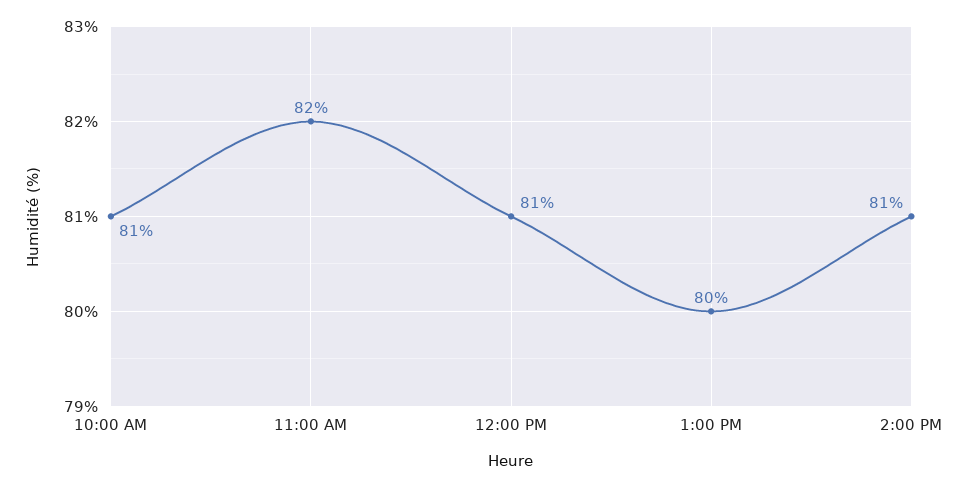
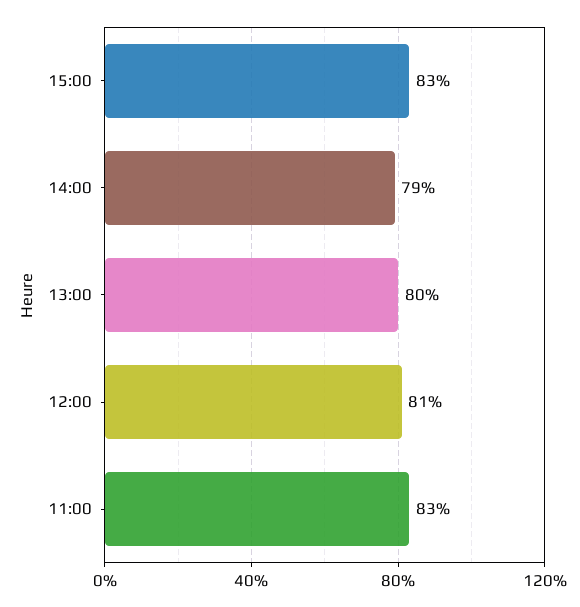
10:00 AM: 81 -> none
11:00 AM: 82 -> 83
2:00 PM: 81 -> 79
15:00: none -> 83

